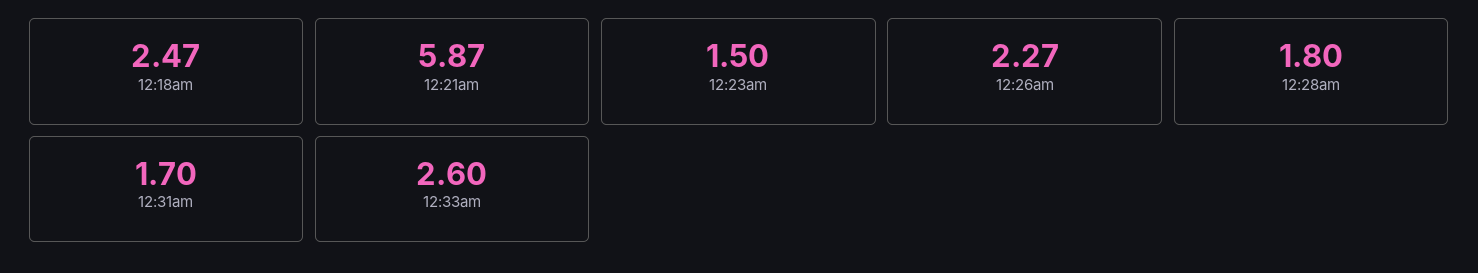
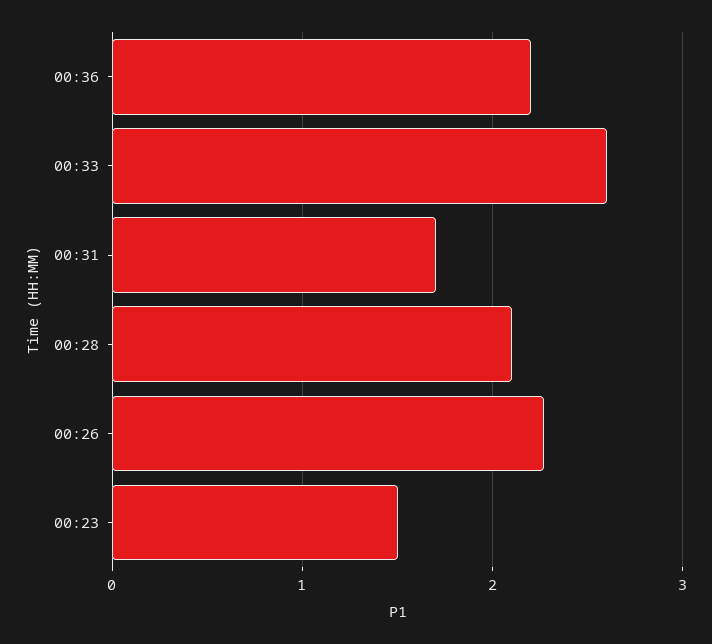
12:18am: 2.47 -> none
12:21am: 5.87 -> none
12:28am: 1.8 -> 2.1
00:36: none -> 2.2

